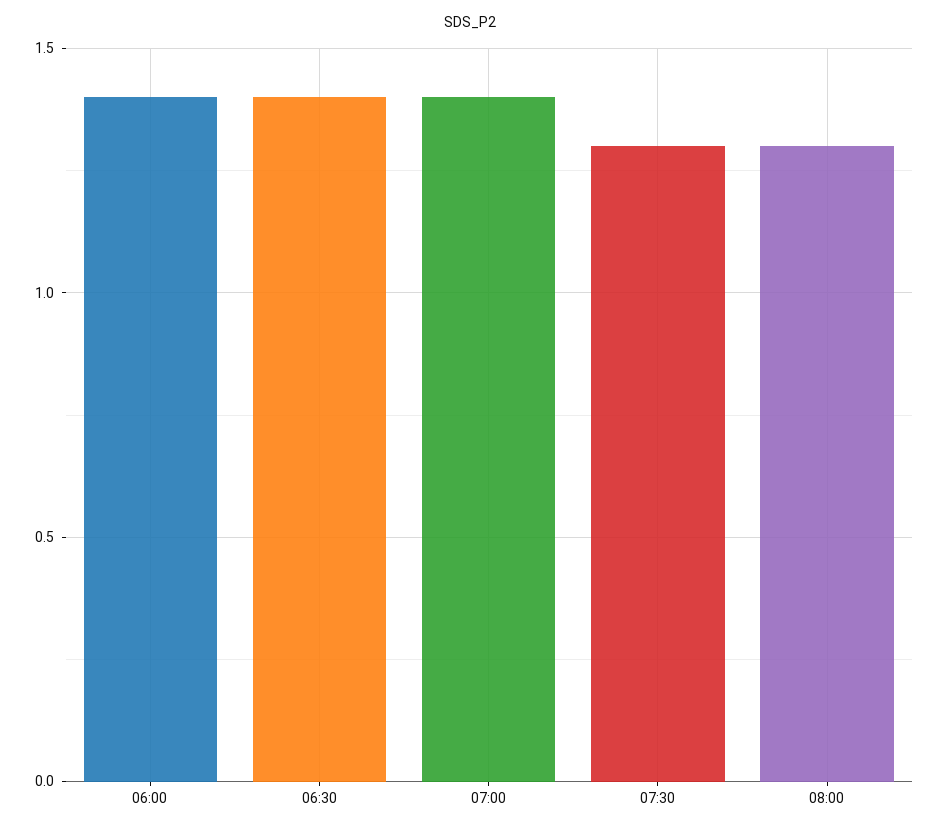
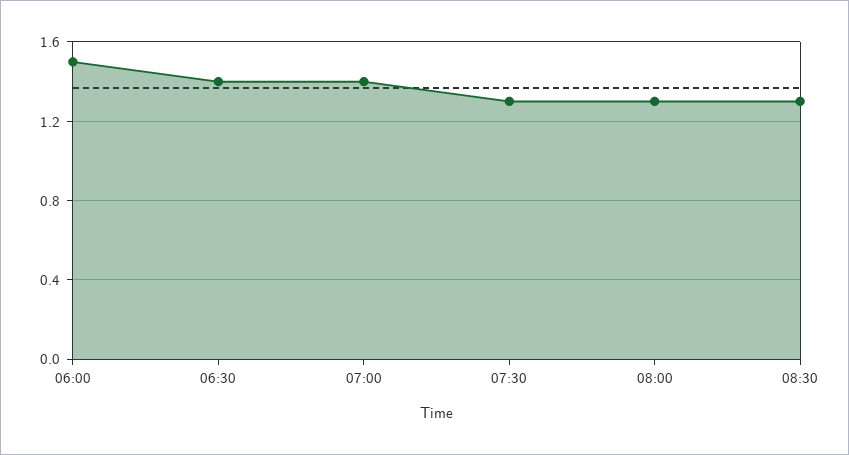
06:00: 1.4 -> 1.5
08:30: none -> 1.3

